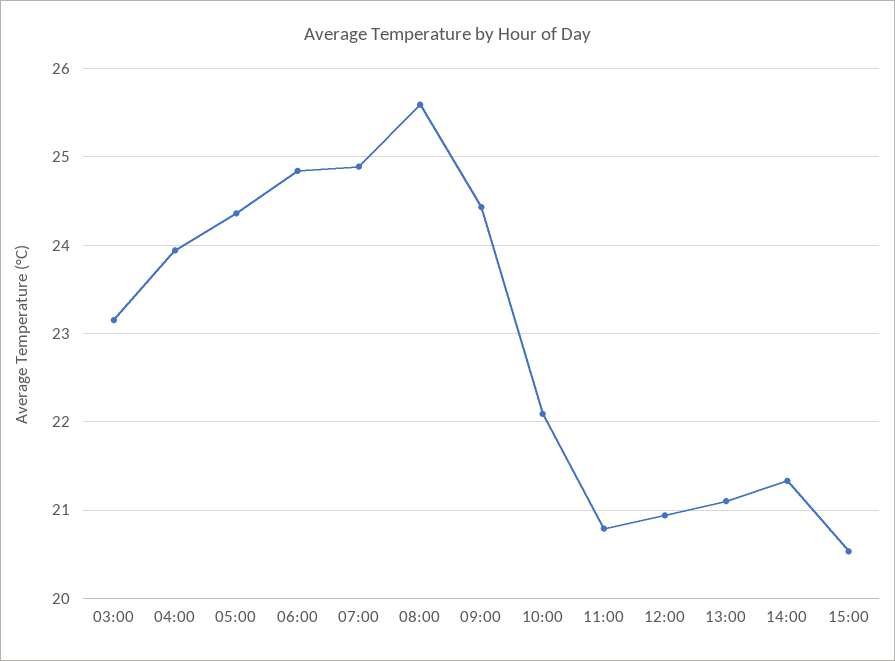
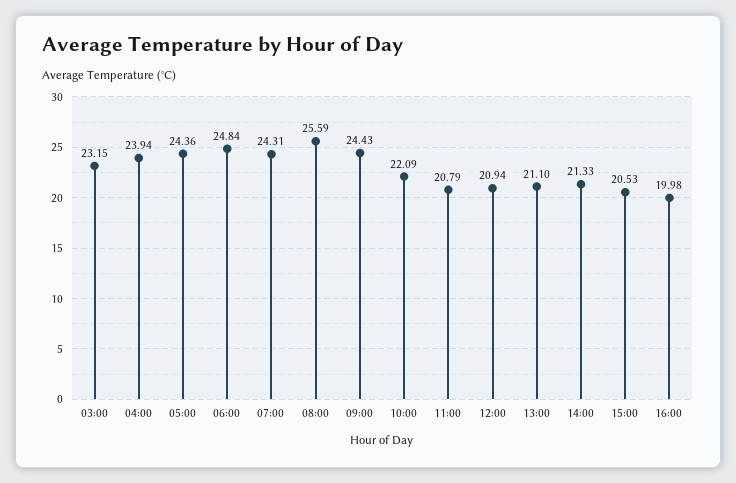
07:00: 24.9 -> 24.31
16:00: none -> 19.98

